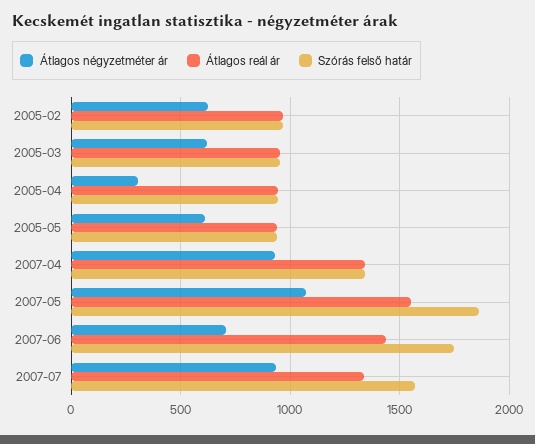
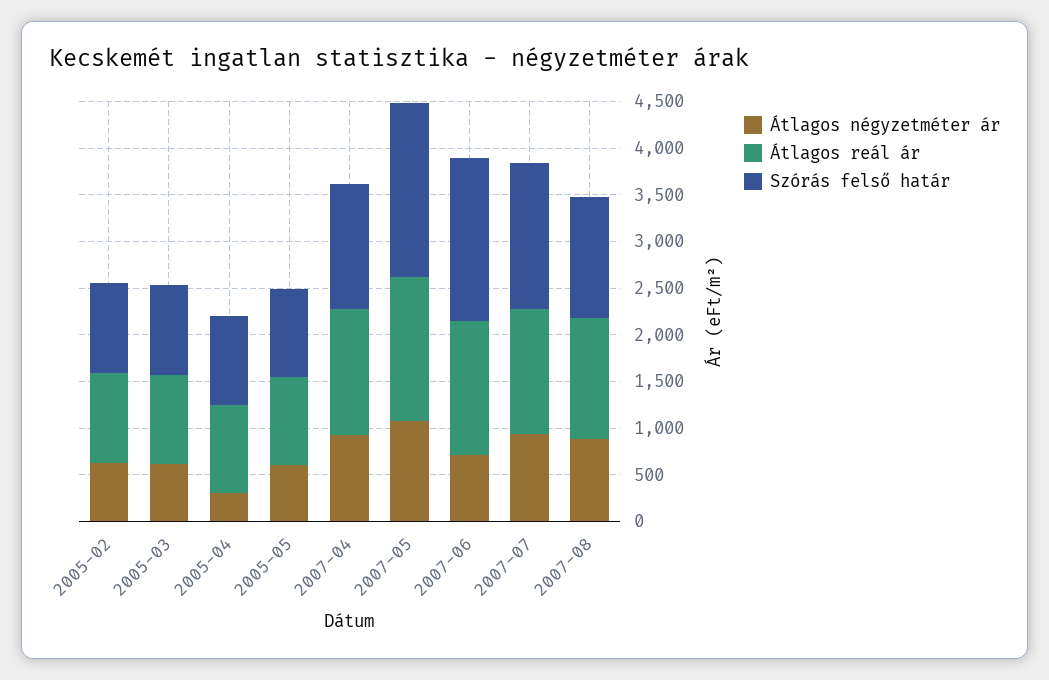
Átlagos négyzetméter ár, 2007-08: none -> 900
Átlagos reál ár, 2007-08: none -> 1300
Szórás felső határ, 2007-08: none -> 1300

